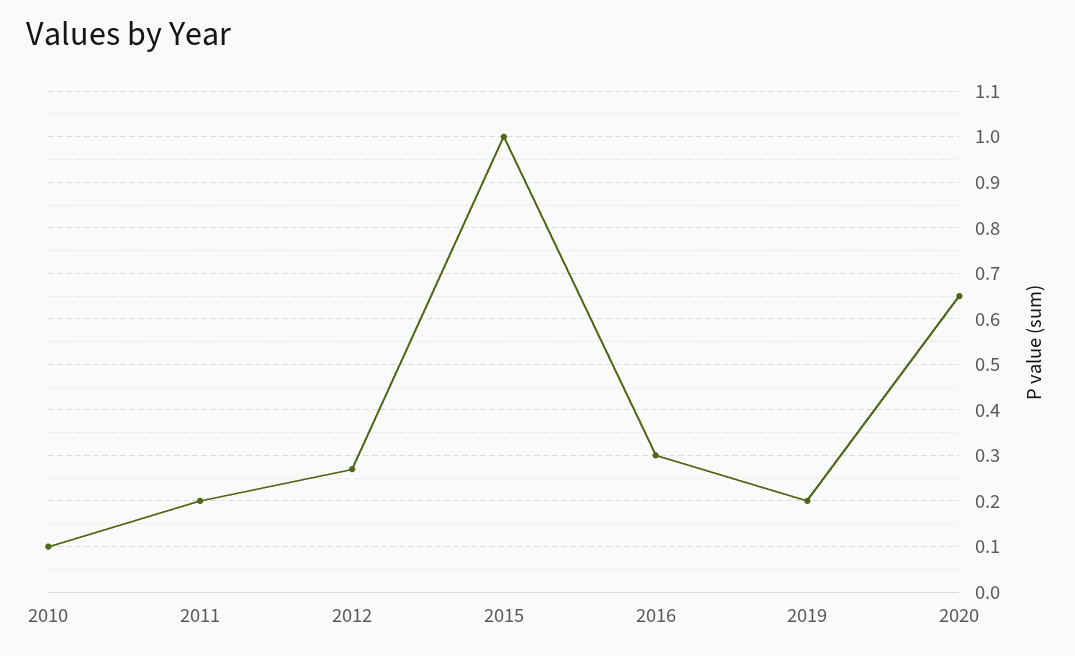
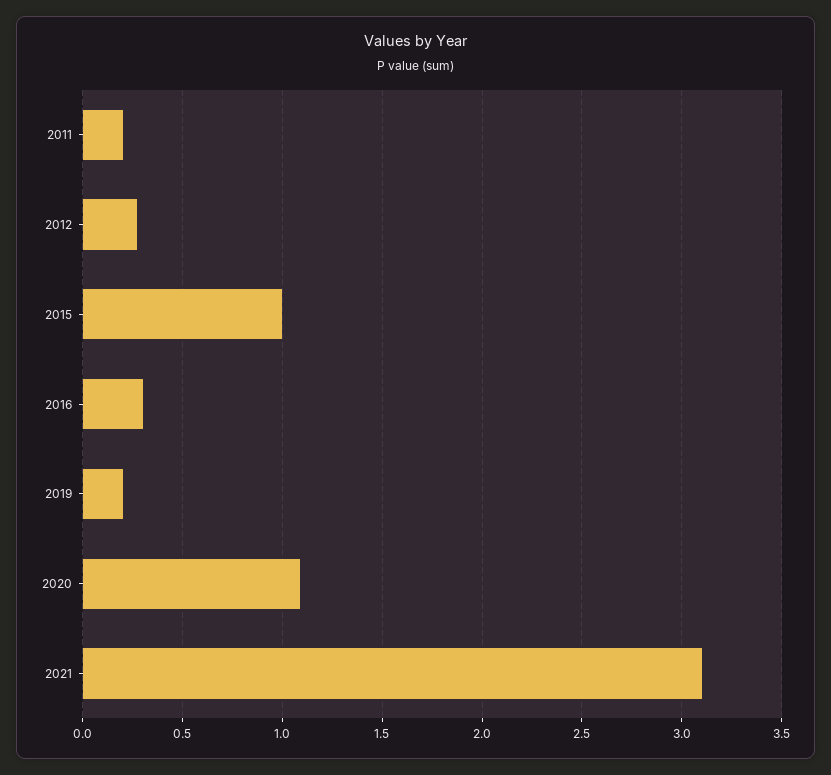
2010: 0.1 -> none
2020: 0.65 -> 1.1
2021: none -> 3.1

